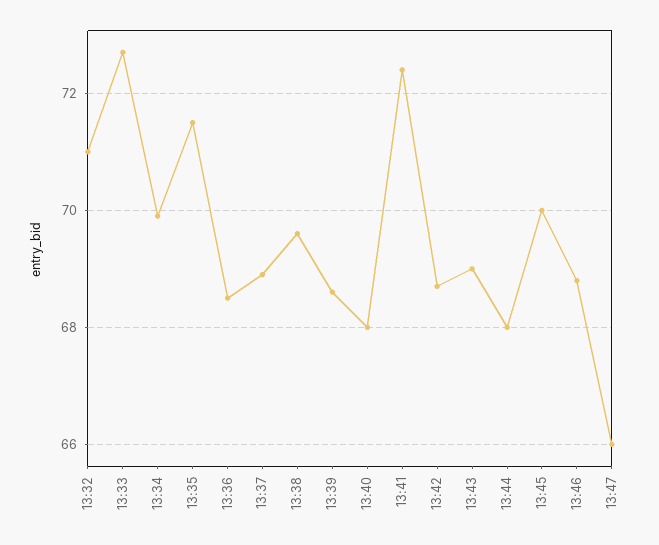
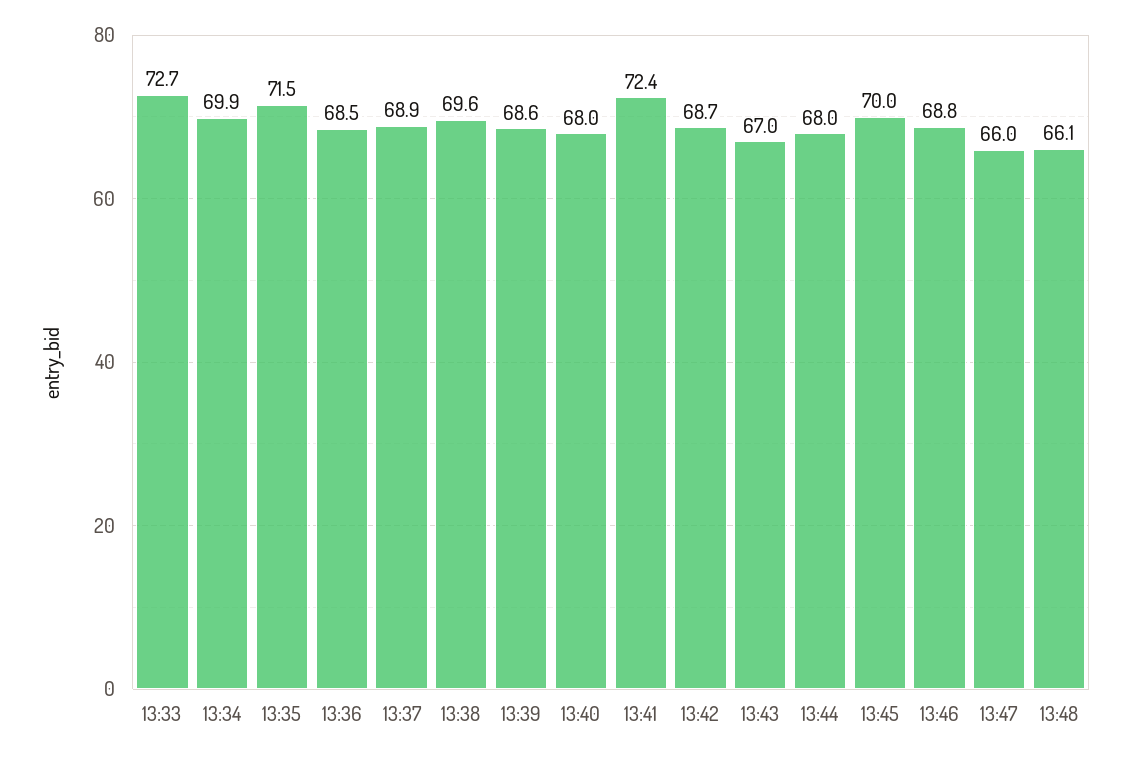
13:32: 71 -> none
13:43: 69 -> 67
13:48: none -> 66.1

